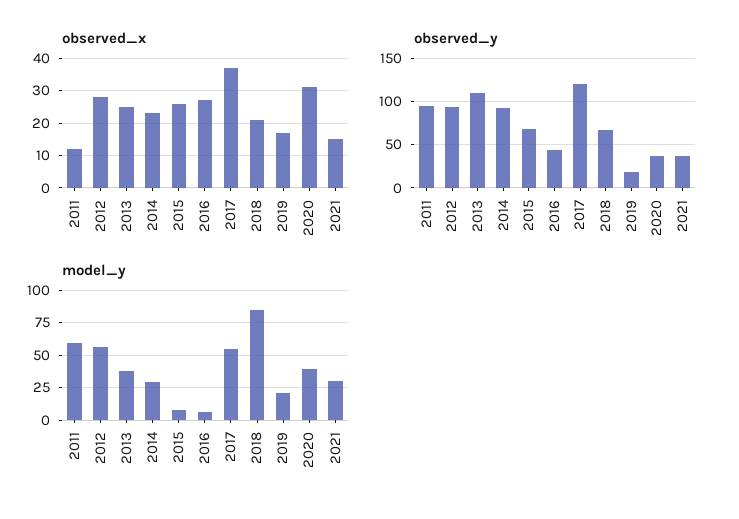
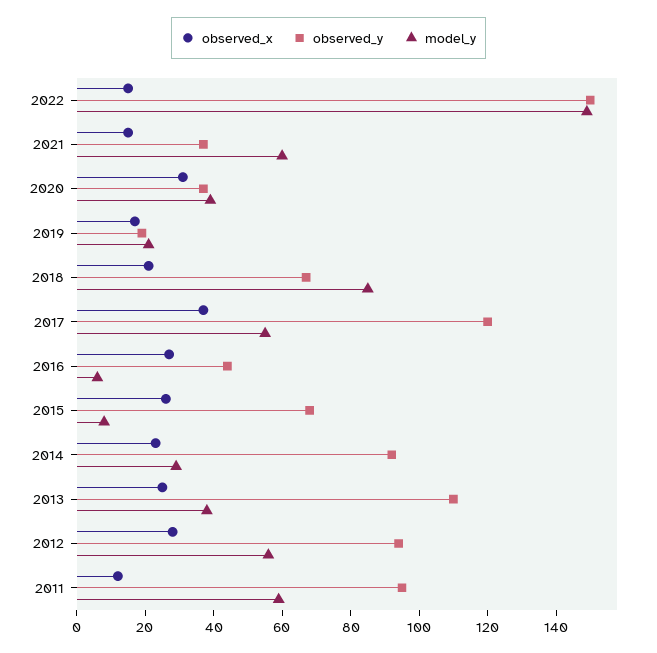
model_y, 2021: 30 -> 60
observed_x, 2022: none -> 15
observed_y, 2022: none -> 150
model_y, 2022: none -> 150

